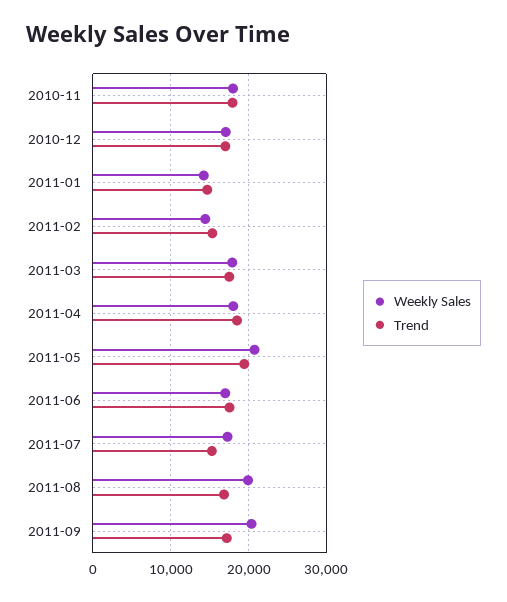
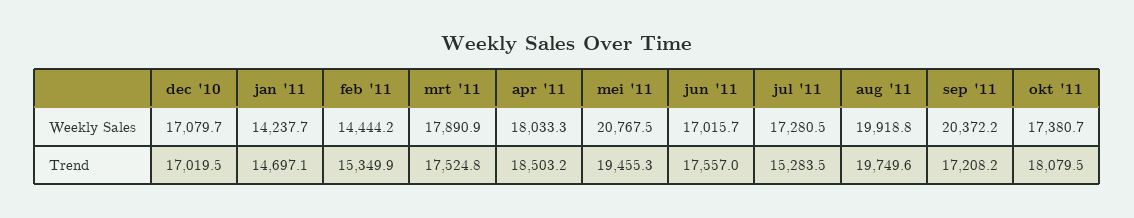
Weekly Sales, 2010-11: 18000 -> none
Trend, 2010-11: 18000 -> none
Trend, 2011-08: 17000 -> 19749.6
Weekly Sales, okt '11: none -> 17380.7
Trend, okt '11: none -> 18079.5

